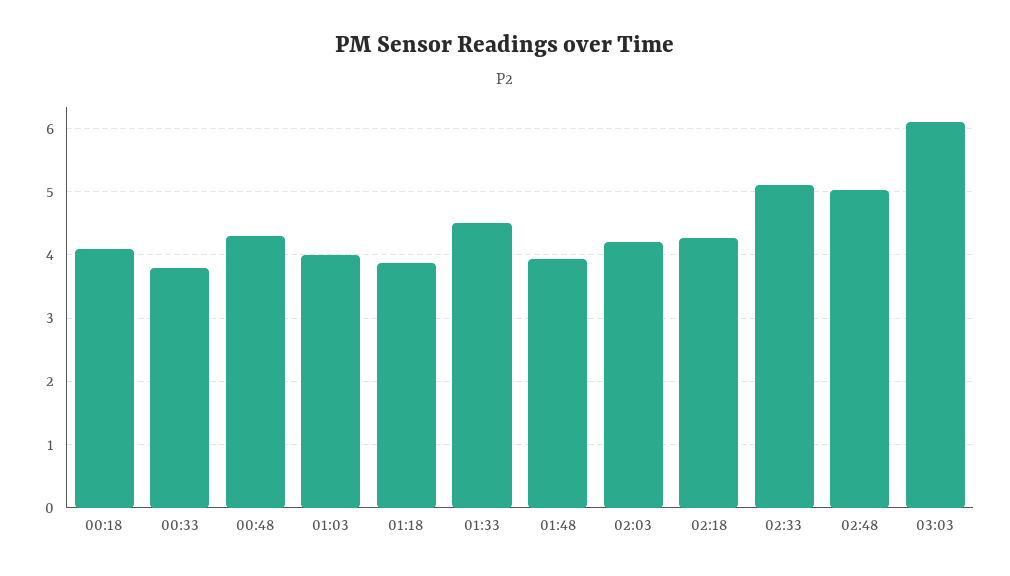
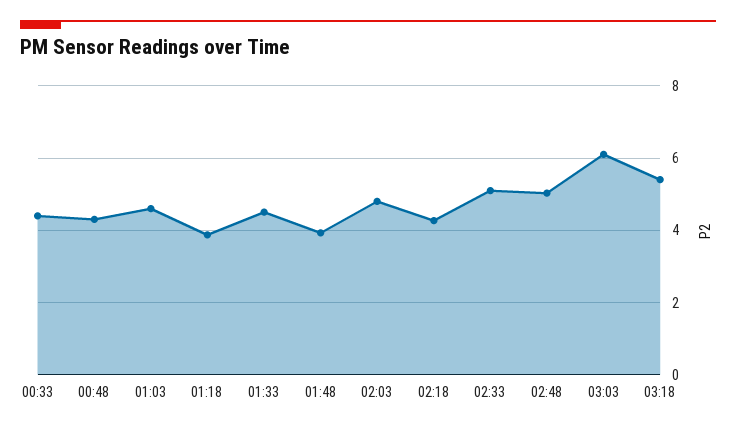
00:18: 4.1 -> none
00:33: 3.8 -> 4.4
01:03: 4 -> 4.6
02:03: 4.2 -> 4.8
03:18: none -> 5.4

